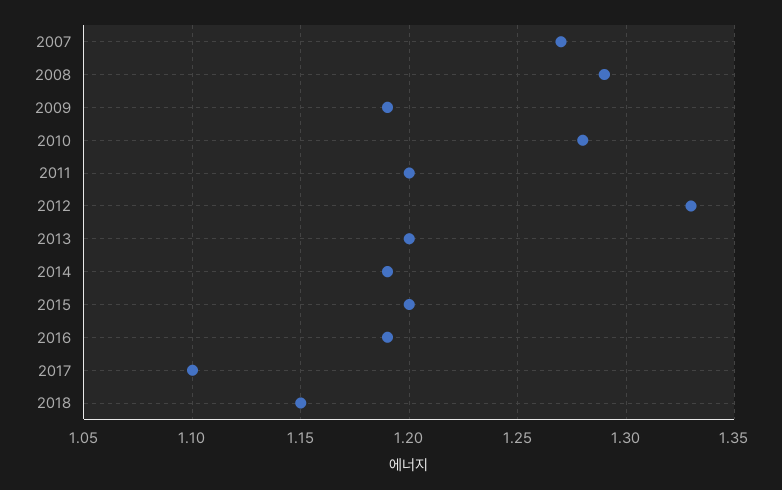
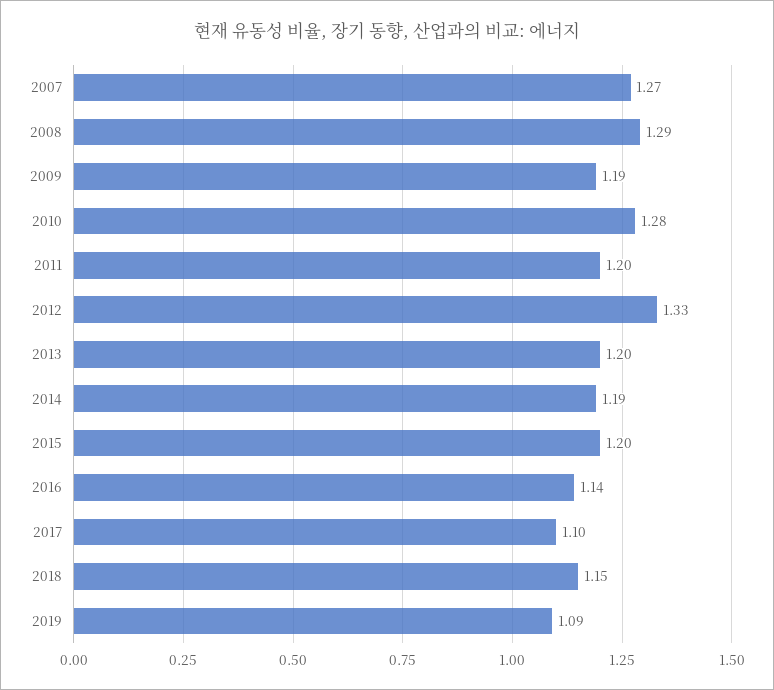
2016: 1.19 -> 1.14
2019: none -> 1.09

